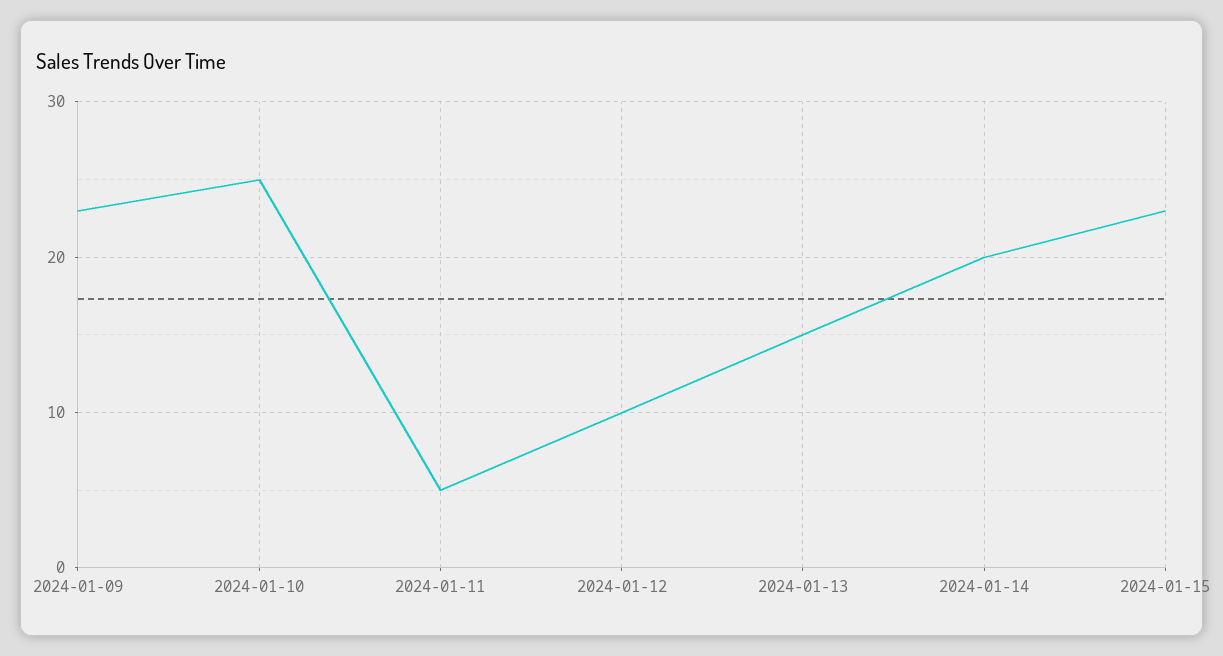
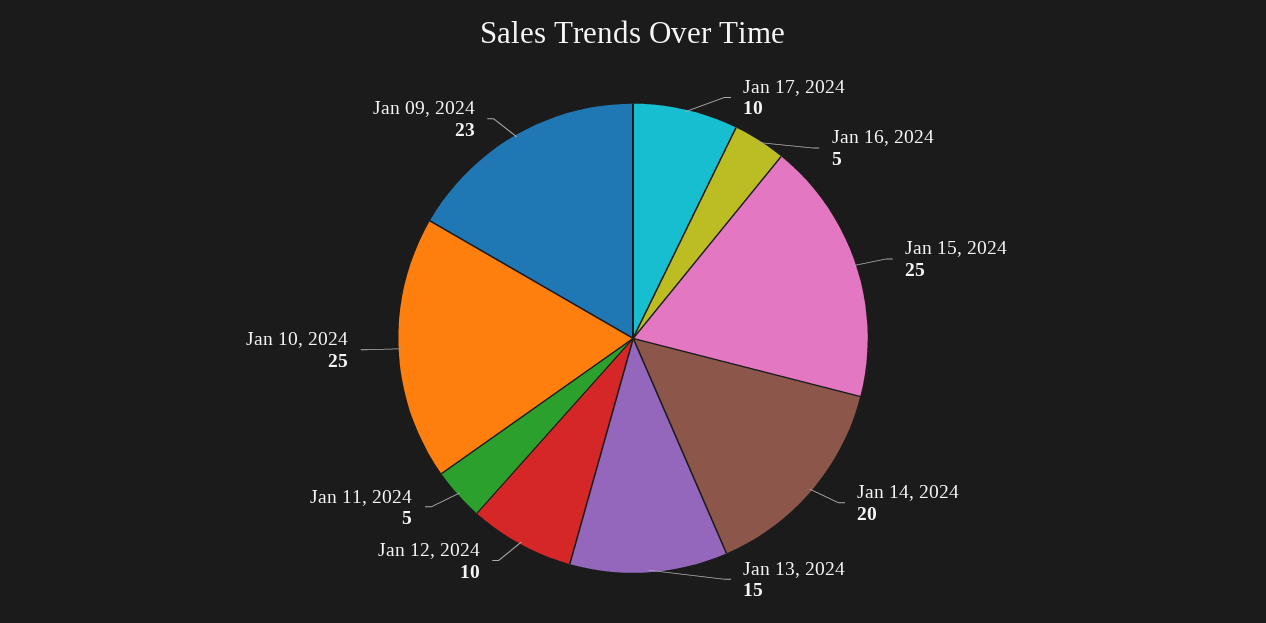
2024-01-15: 23 -> 25
Jan 17, 2024: none -> 10
Jan 16, 2024: none -> 5

